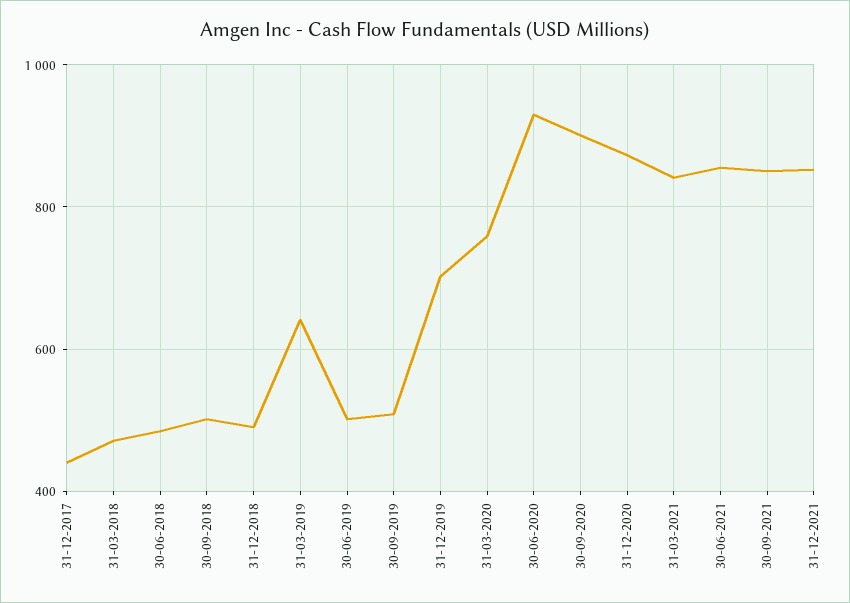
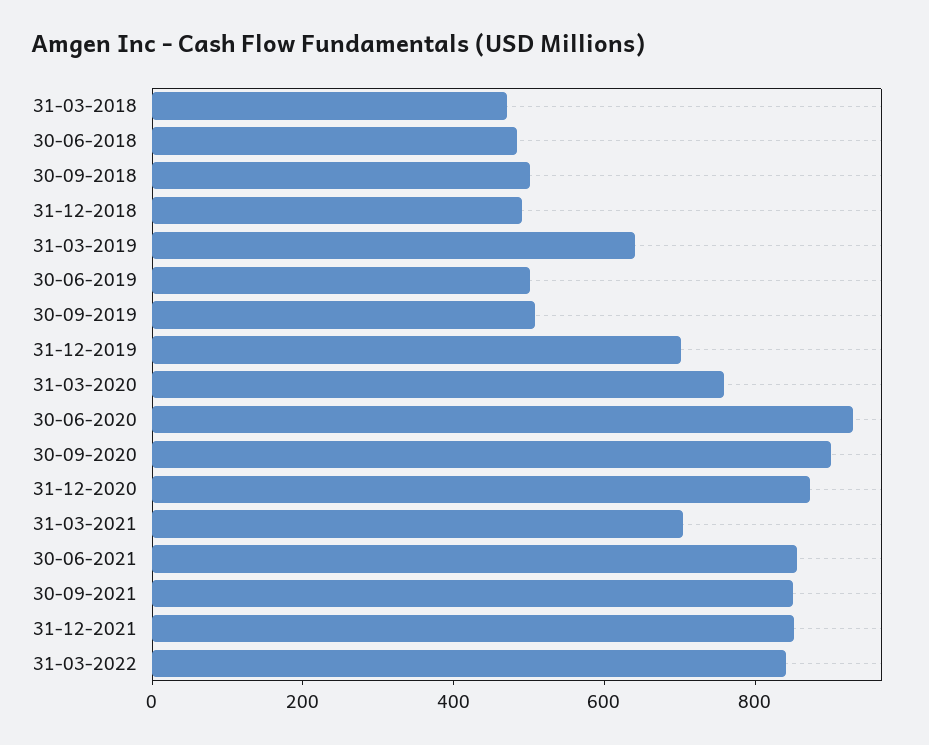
31-12-2017: 440 -> none
31-03-2021: 840 -> 700
31-03-2022: none -> 850

